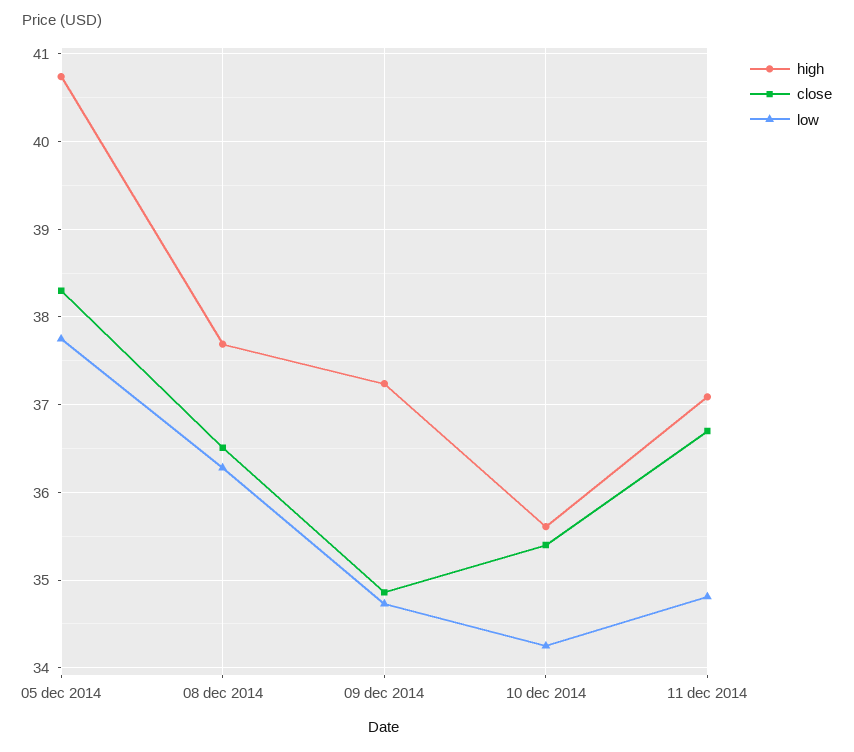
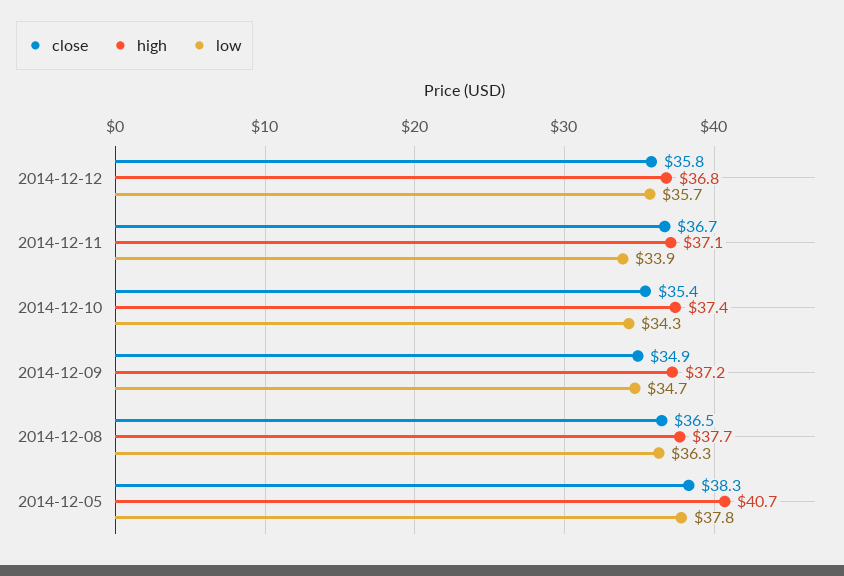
high, 10 dec 2014: 35.6 -> 37.4
low, 11 dec 2014: 34.8 -> 33.9
close, 2014-12-12: none -> 35.8
high, 2014-12-12: none -> 36.8
low, 2014-12-12: none -> 35.7

